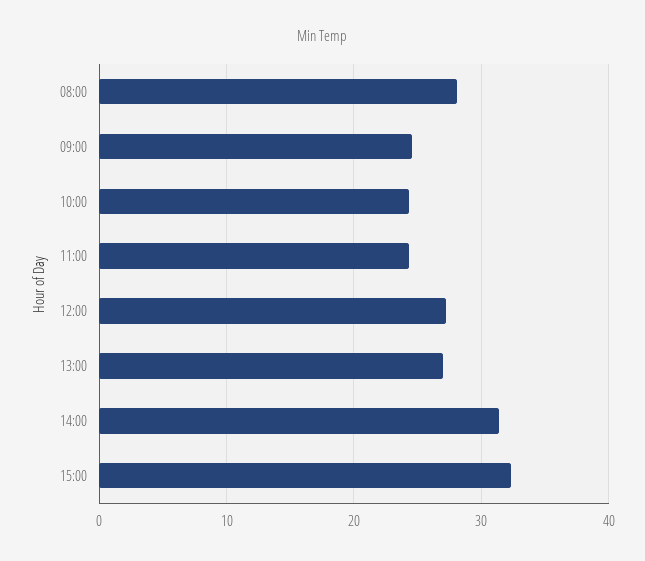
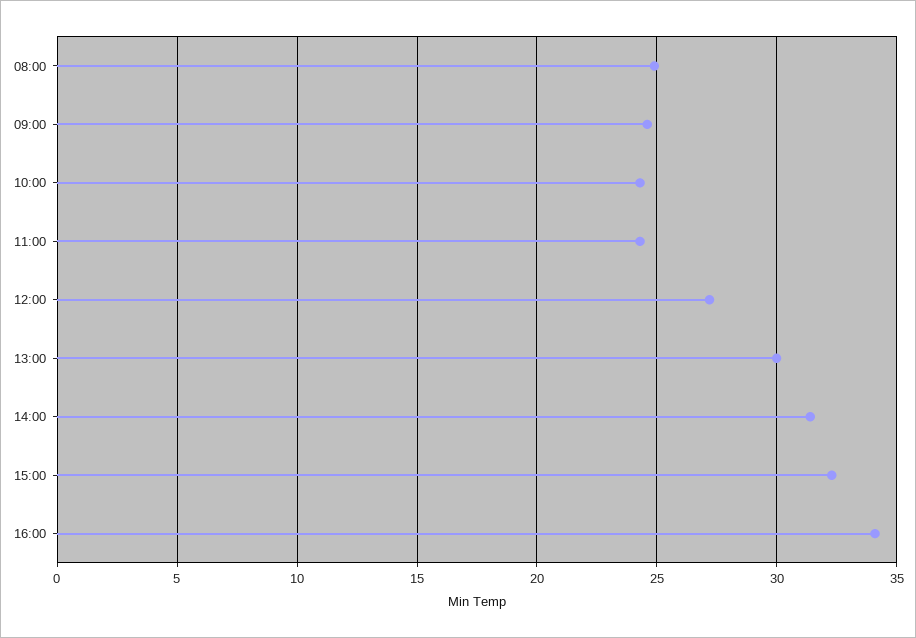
08:00: 28 -> 25
13:00: 27 -> 30
16:00: none -> 34

